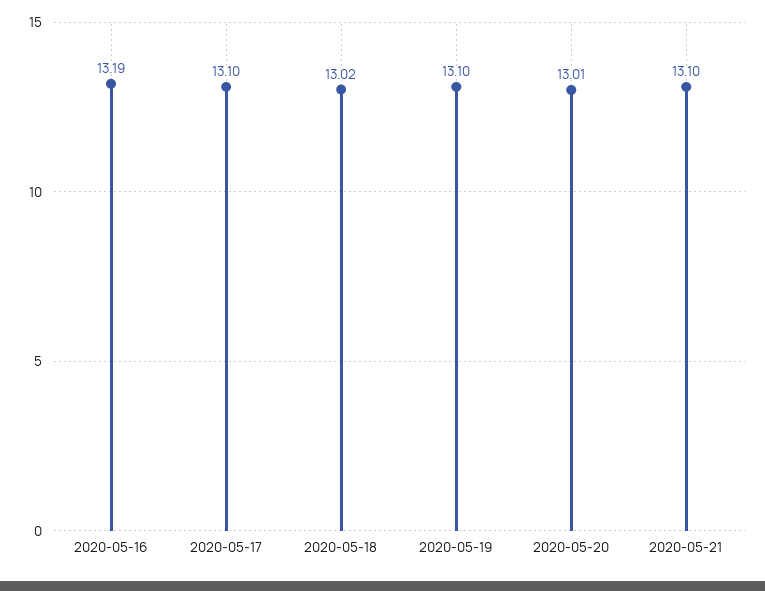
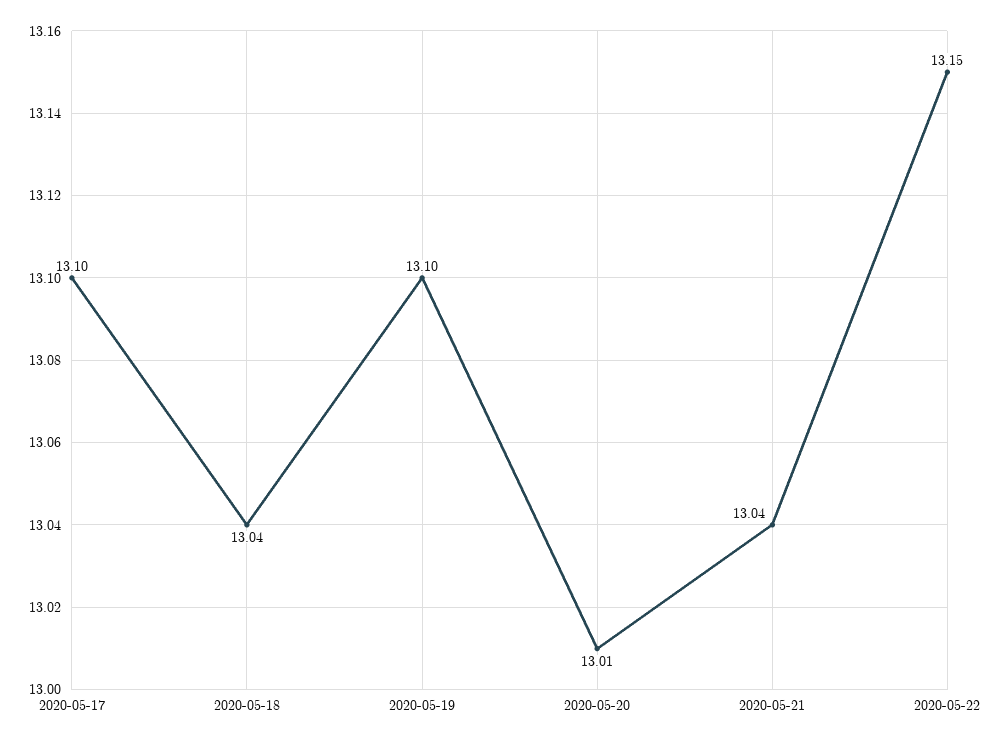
2020-05-16: 13.19 -> none
2020-05-18: 13.02 -> 13.04
2020-05-21: 13.1 -> 13.04
2020-05-22: none -> 13.15

